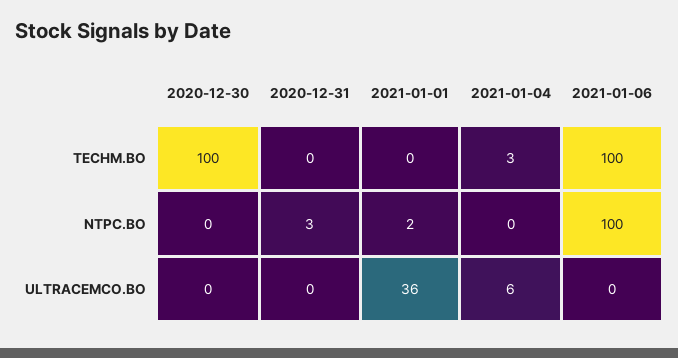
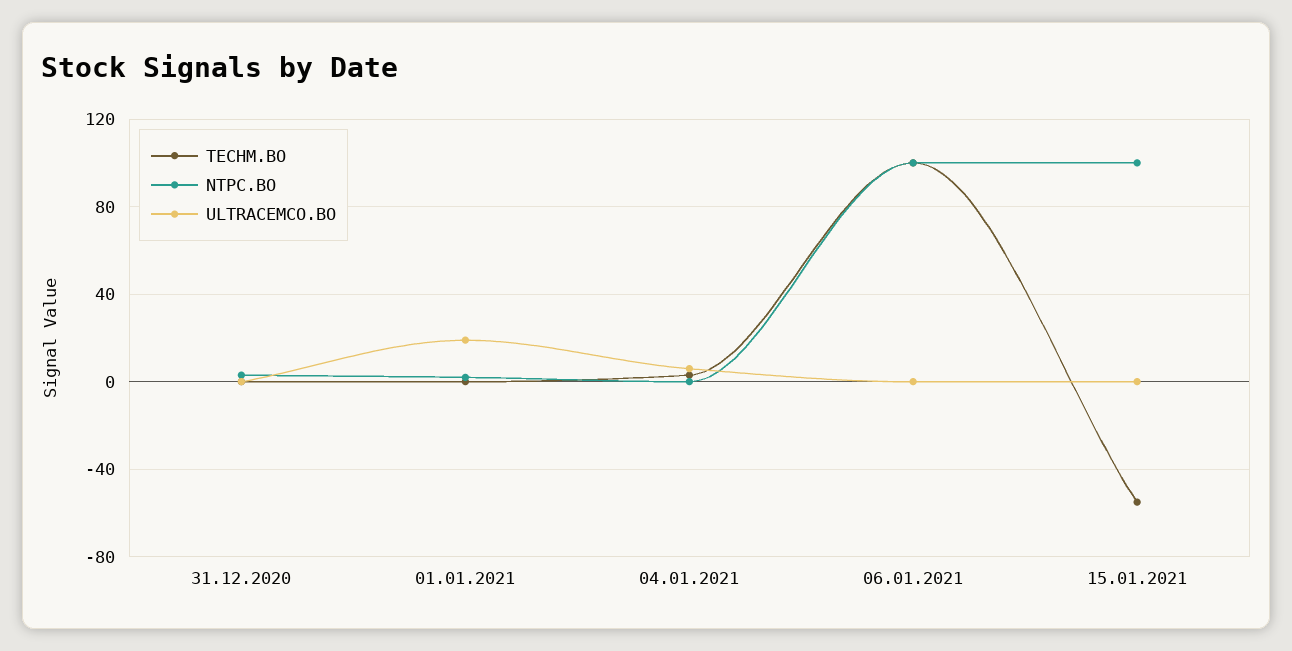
TECHM.BO, 2020-12-30: 100 -> none
NTPC.BO, 2020-12-30: 0 -> none
ULTRACEMCO.BO, 2020-12-30: 0 -> none
ULTRACEMCO.BO, 2021-01-01: 36 -> 20
TECHM.BO, 15.01.2021: none -> -55
NTPC.BO, 15.01.2021: none -> 100
ULTRACEMCO.BO, 15.01.2021: none -> 0

